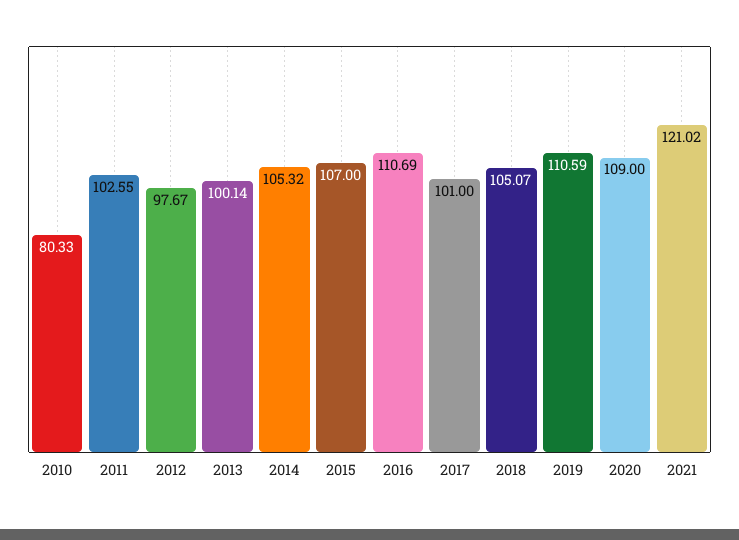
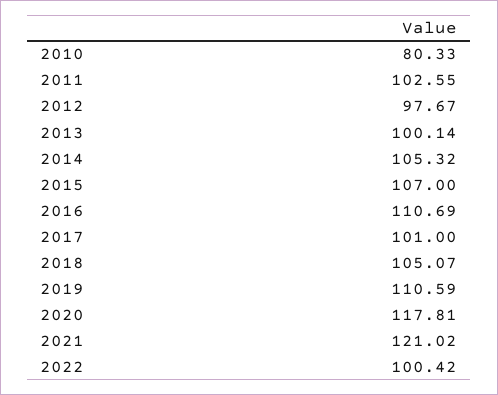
2020: 109 -> 117.81
2022: none -> 100.42

